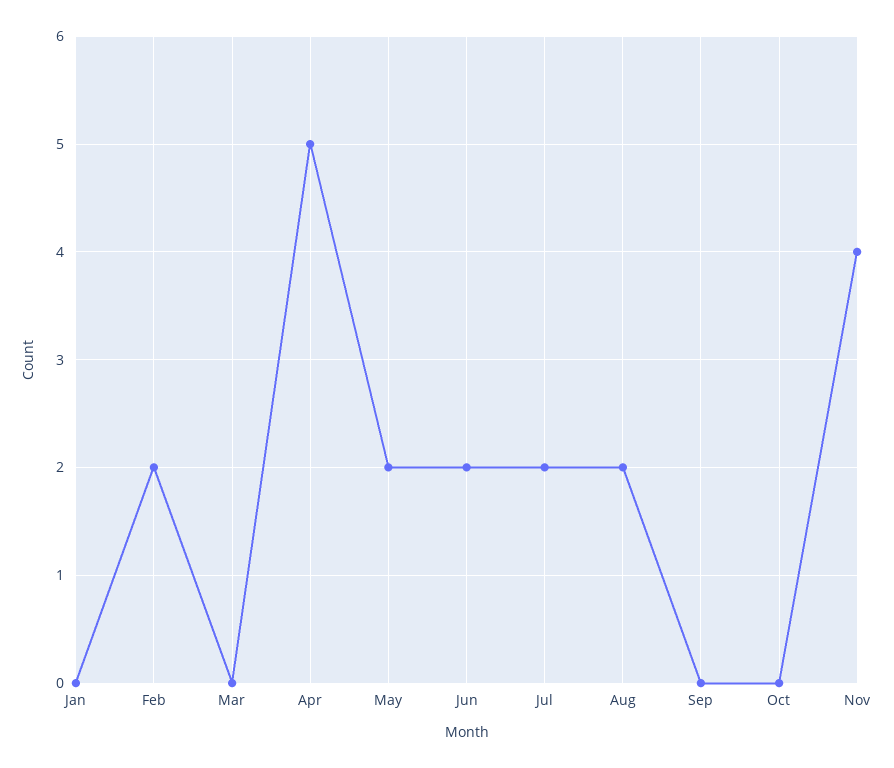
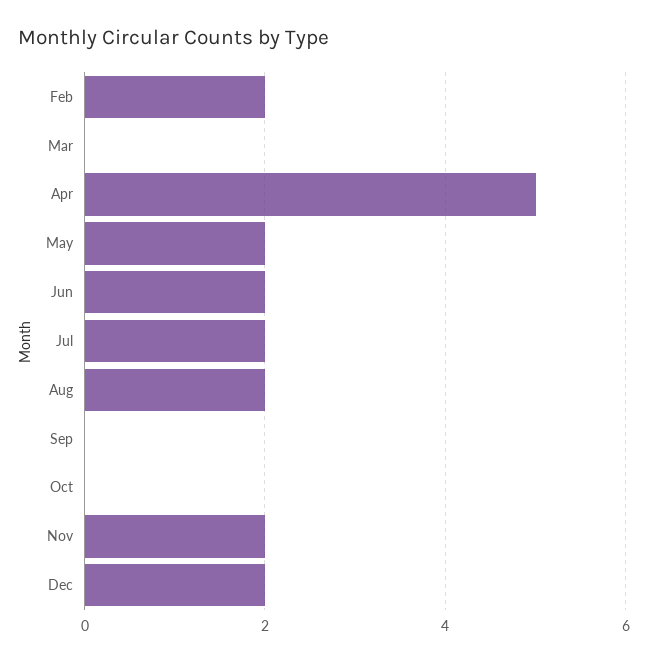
Jan: 0 -> none
Nov: 4 -> 2
Dec: none -> 2

